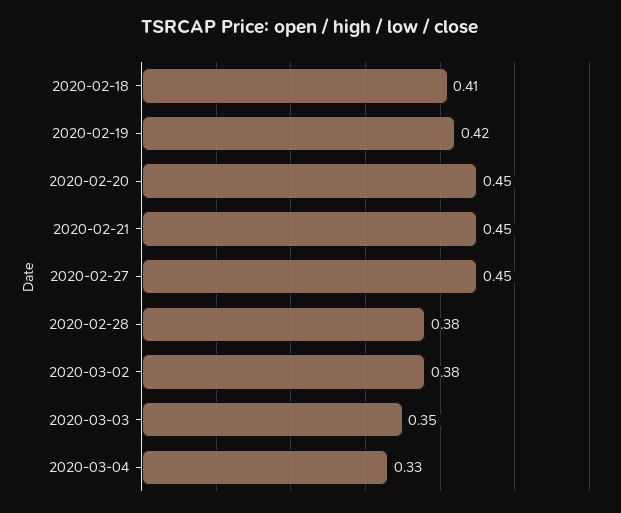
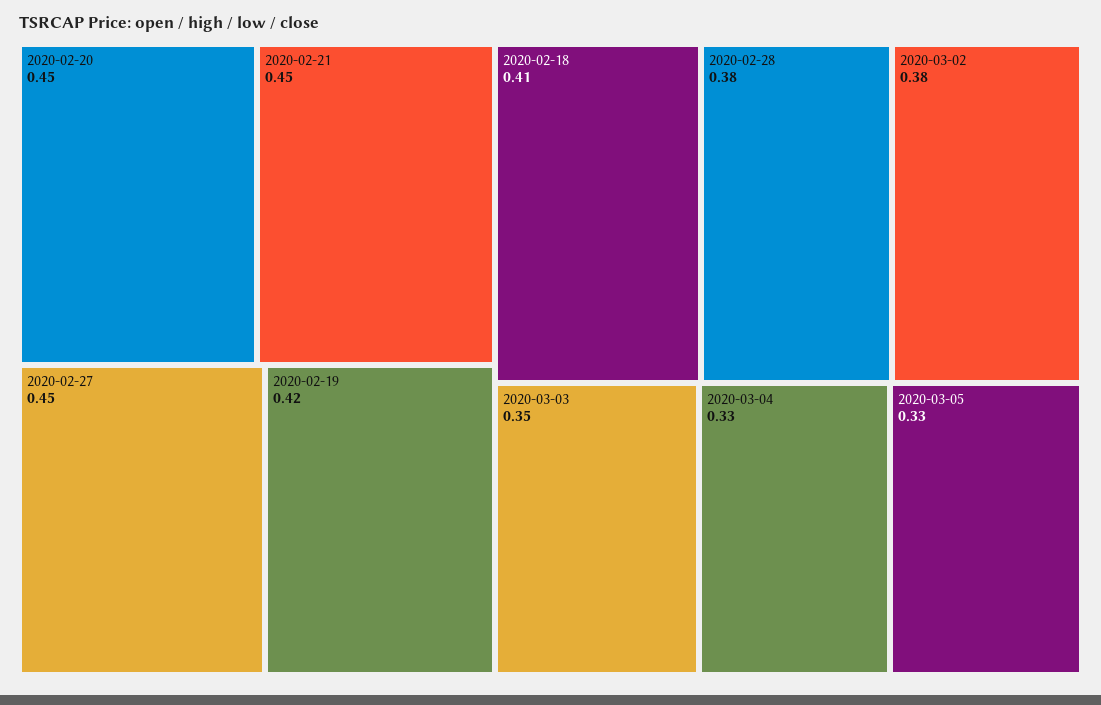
2020-03-05: none -> 0.33

